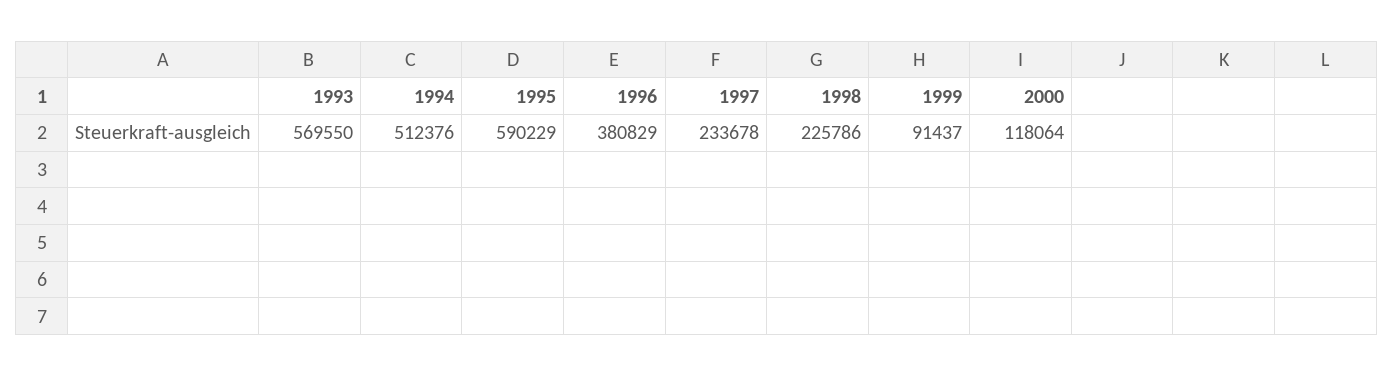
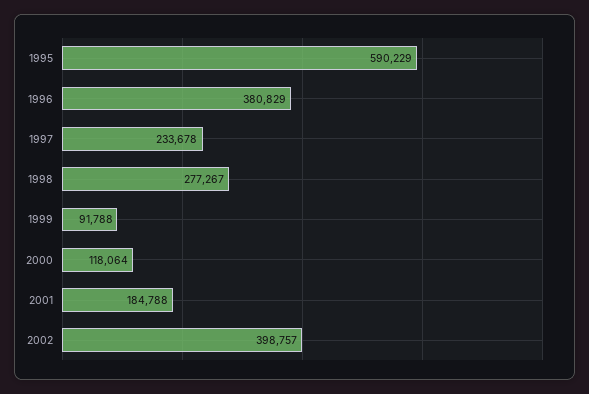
1993: 569550 -> none
1994: 512376 -> none
1998: 225786 -> 277267
1999: 91437 -> 91788
2001: none -> 184788
2002: none -> 398757

